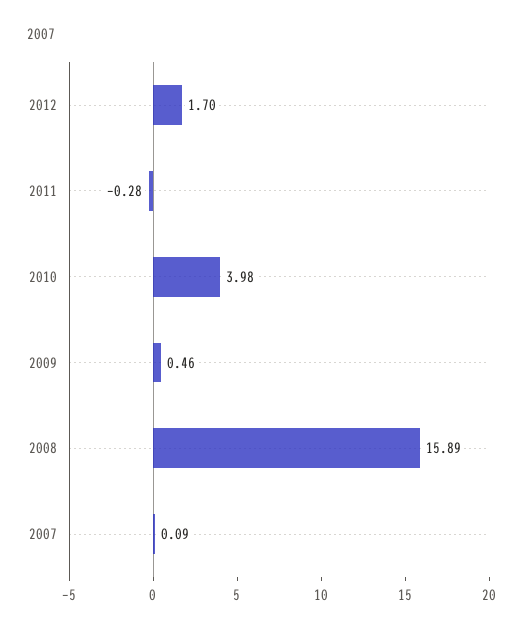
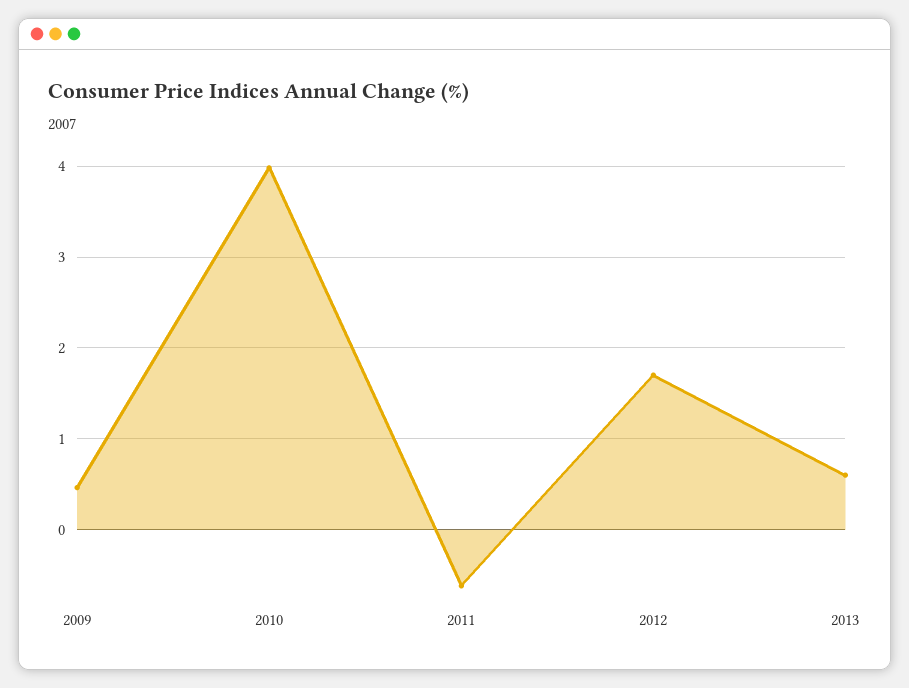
2011: -0.28 -> -0.6
2008: 15.89 -> none
2007: 0.09 -> none
2013: none -> 0.6

